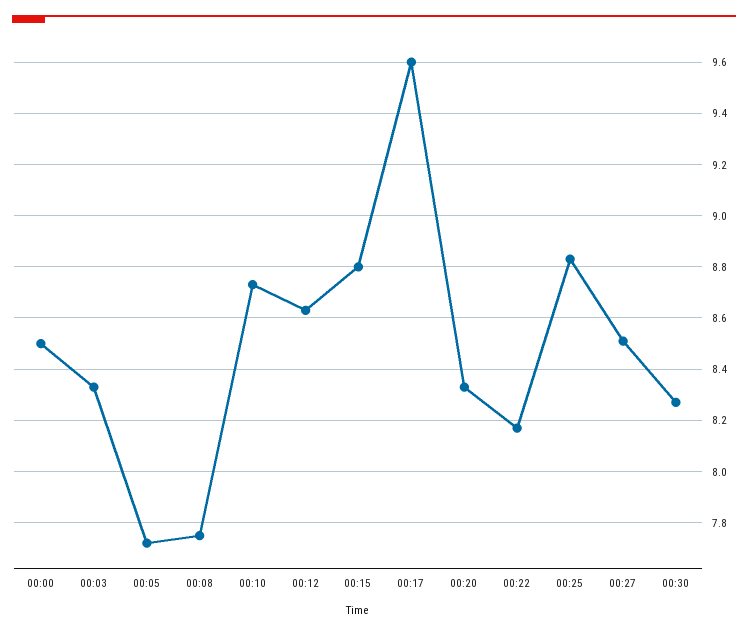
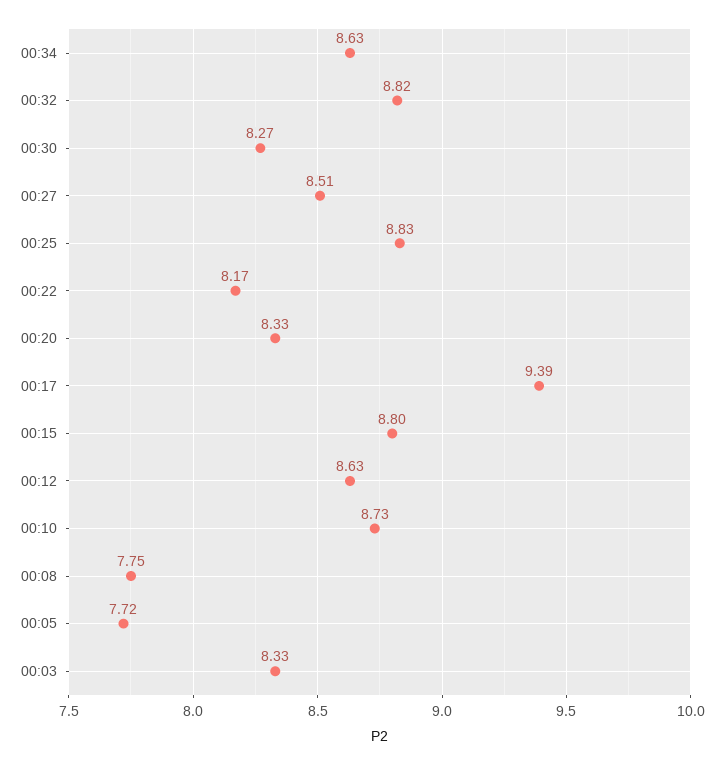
00:00: 8.5 -> none
00:17: 9.6 -> 9.39
00:34: none -> 8.63
00:32: none -> 8.82

